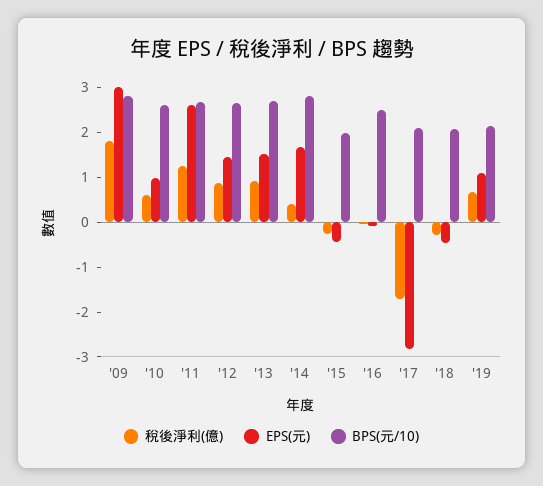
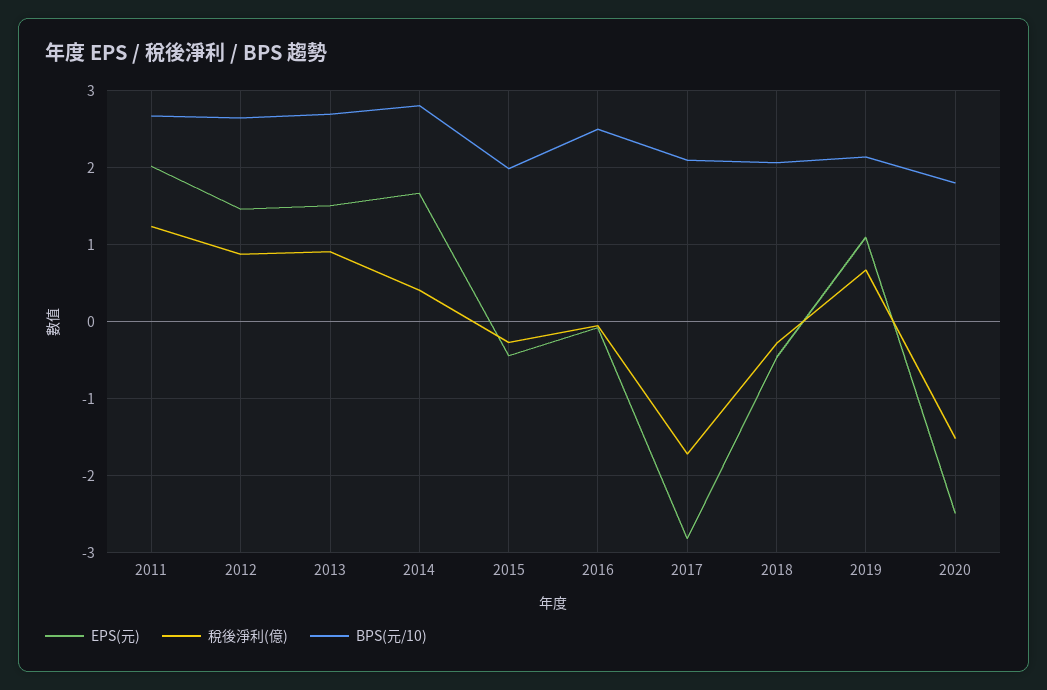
稅後淨利(億), '09: 1.8 -> none
EPS(元), '09: 3 -> none
BPS(元/10), '09: 2.8 -> none
稅後淨利(億), '10: 0.6 -> none
EPS(元), '10: 1 -> none
BPS(元/10), '10: 2.6 -> none
EPS(元), '11: 2.6 -> 2
EPS(元), 2020: none -> -2.5
稅後淨利(億), 2020: none -> -1.5
BPS(元/10), 2020: none -> 1.8

